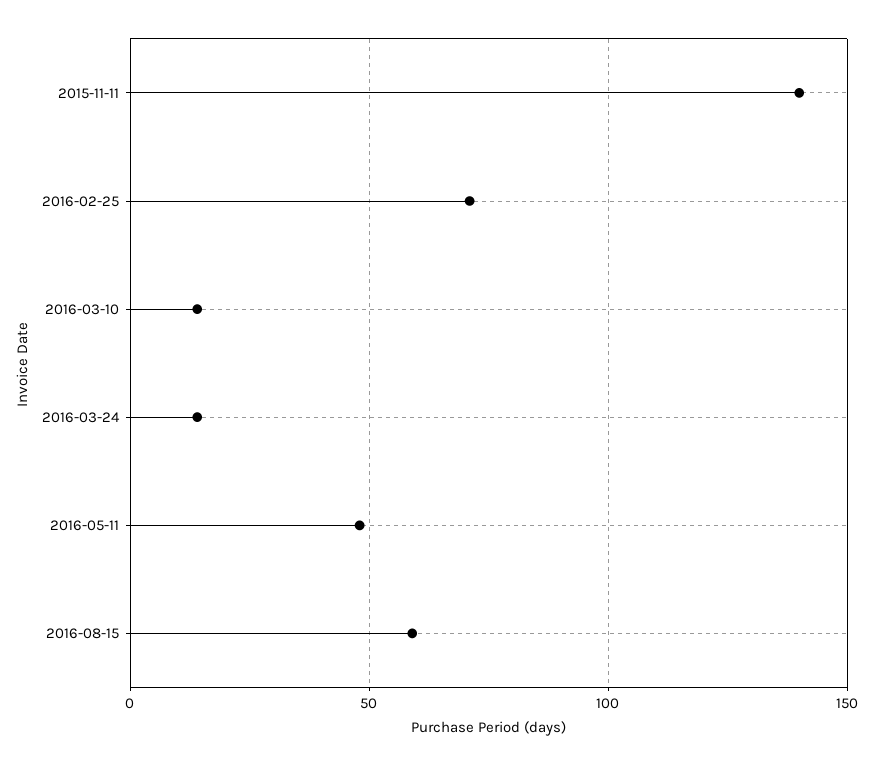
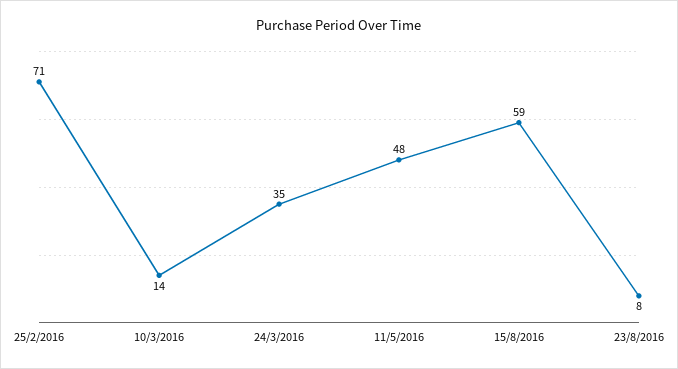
2015-11-11: 140 -> none
2016-03-24: 15 -> 35
23/8/2016: none -> 8

